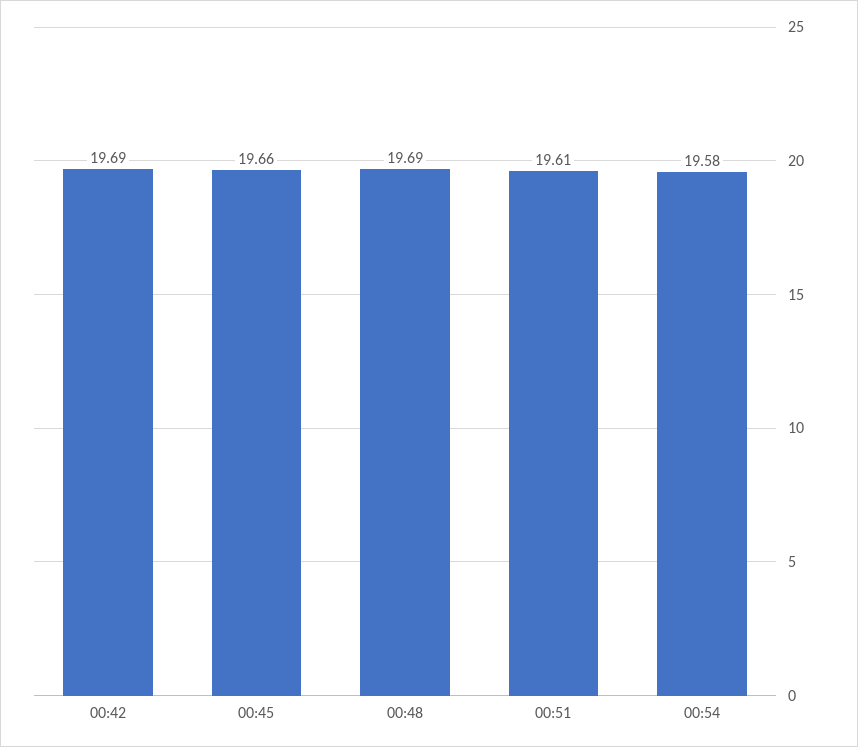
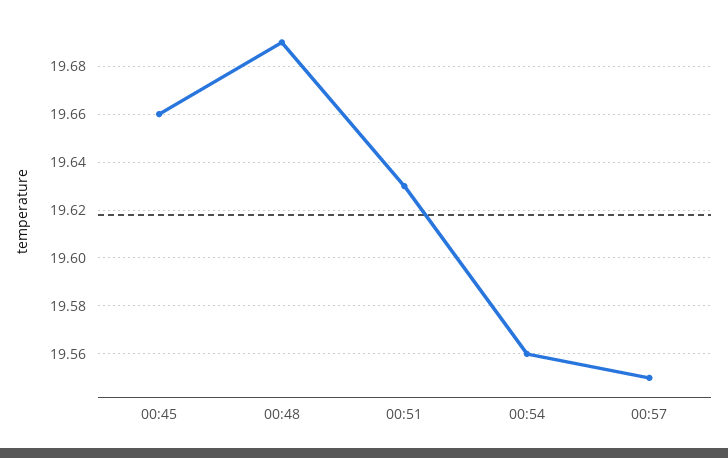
00:42: 19.69 -> none
00:51: 19.61 -> 19.63
00:54: 19.58 -> 19.56
00:57: none -> 19.55

